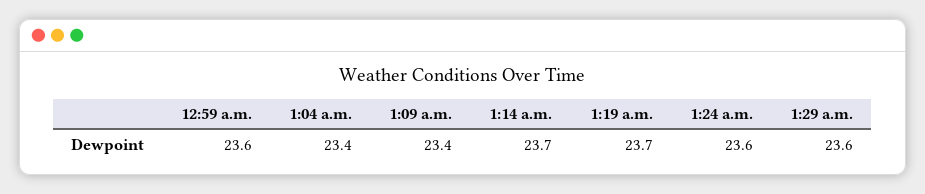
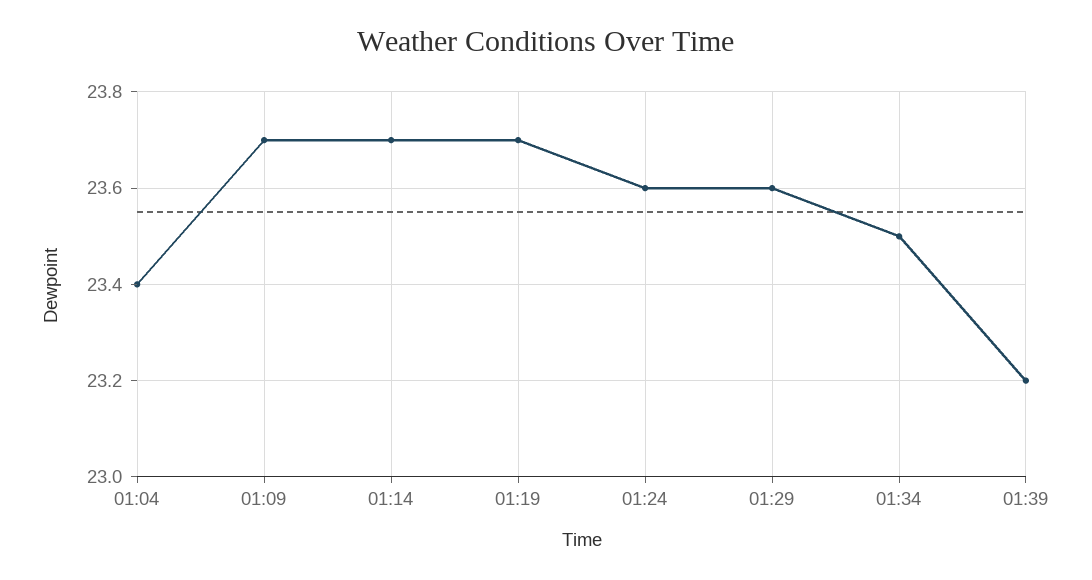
12:59 a.m.: 23.6 -> none
1:09 a.m.: 23.4 -> 23.7
01:34: none -> 23.5
01:39: none -> 23.2

